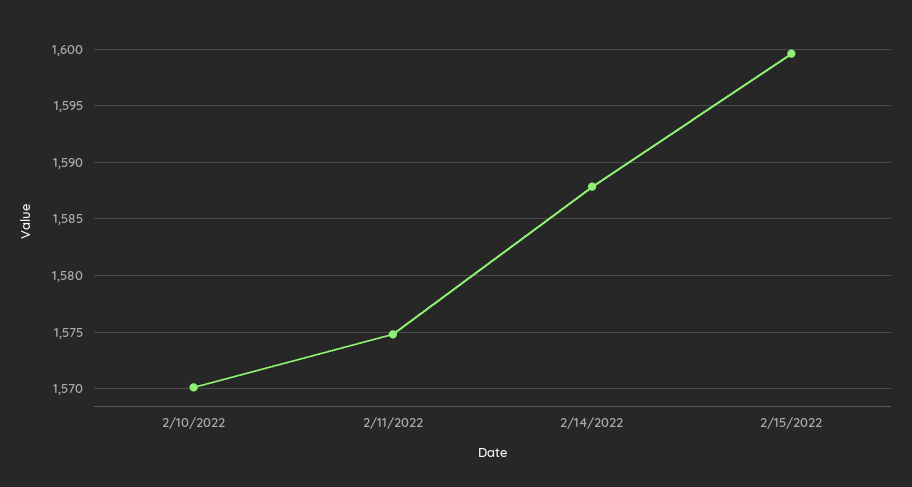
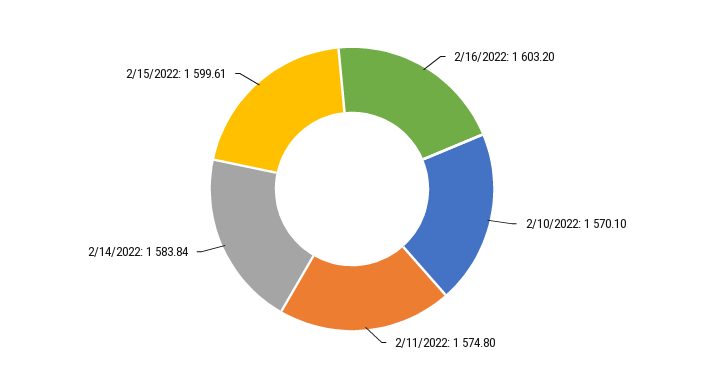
2/14/2022: 1588 -> 1583.84
2/16/2022: none -> 1603.2

